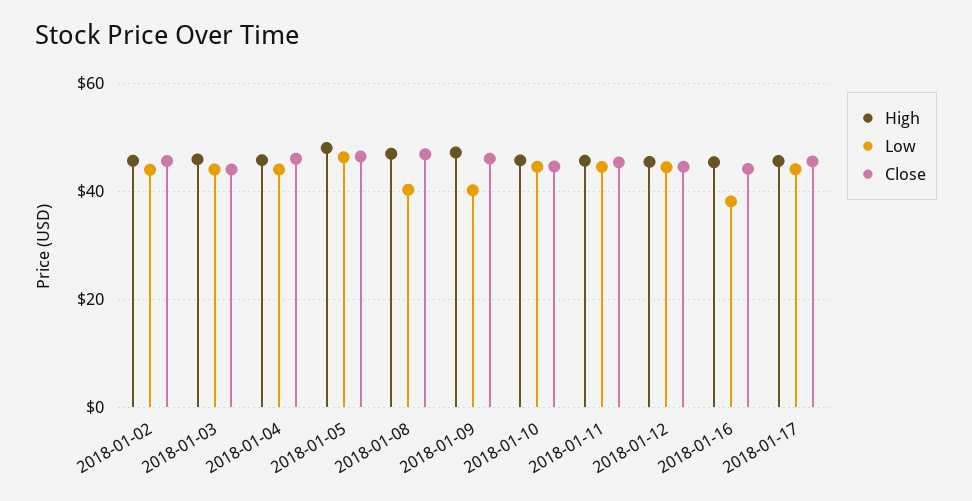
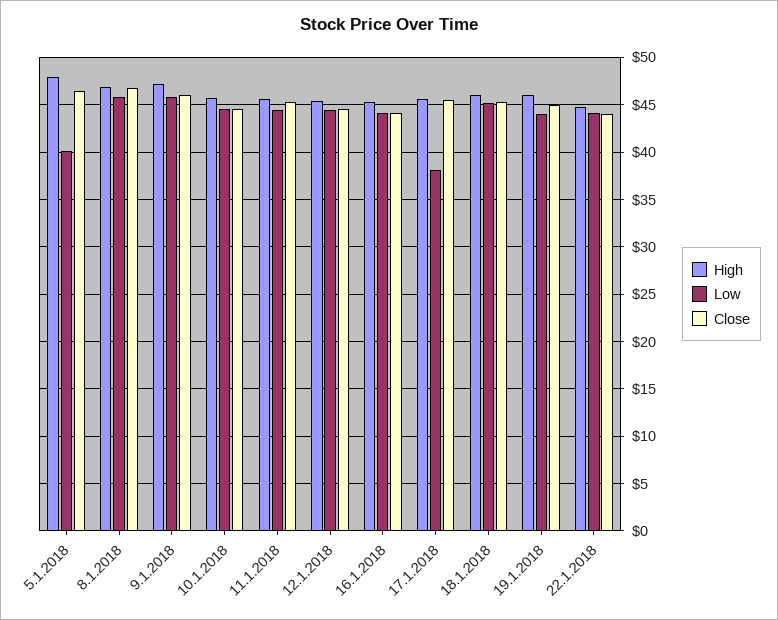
High, 2018-01-02: 46 -> none
Low, 2018-01-02: 44 -> none
Close, 2018-01-02: 46 -> none
High, 2018-01-03: 46 -> none
Low, 2018-01-03: 44 -> none
Close, 2018-01-03: 44 -> none
High, 2018-01-04: 46 -> none
Low, 2018-01-04: 44 -> none
Close, 2018-01-04: 46 -> none
Low, 2018-01-05: 46 -> 40
Low, 2018-01-08: 40 -> 46
Low, 2018-01-09: 40 -> 46
Low, 2018-01-16: 38 -> 44
Low, 2018-01-17: 44 -> 38
High, 18.1.2018: none -> 46
Low, 18.1.2018: none -> 45
Close, 18.1.2018: none -> 45
High, 19.1.2018: none -> 46
Low, 19.1.2018: none -> 44
Close, 19.1.2018: none -> 45
High, 22.1.2018: none -> 45
Low, 22.1.2018: none -> 44
Close, 22.1.2018: none -> 44

